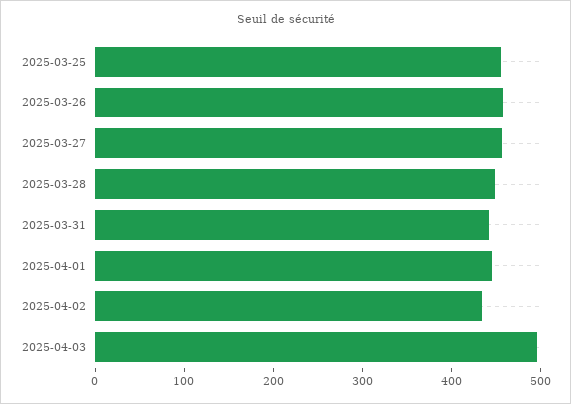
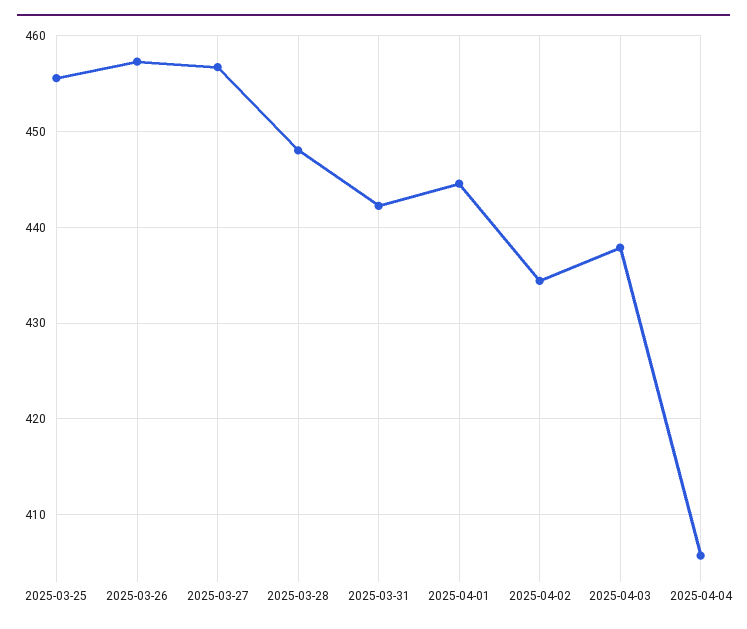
2025-04-03: 500 -> 438
2025-04-04: none -> 406

